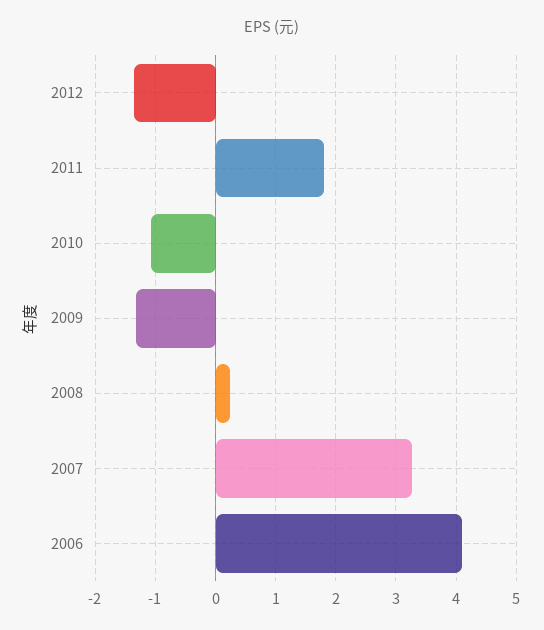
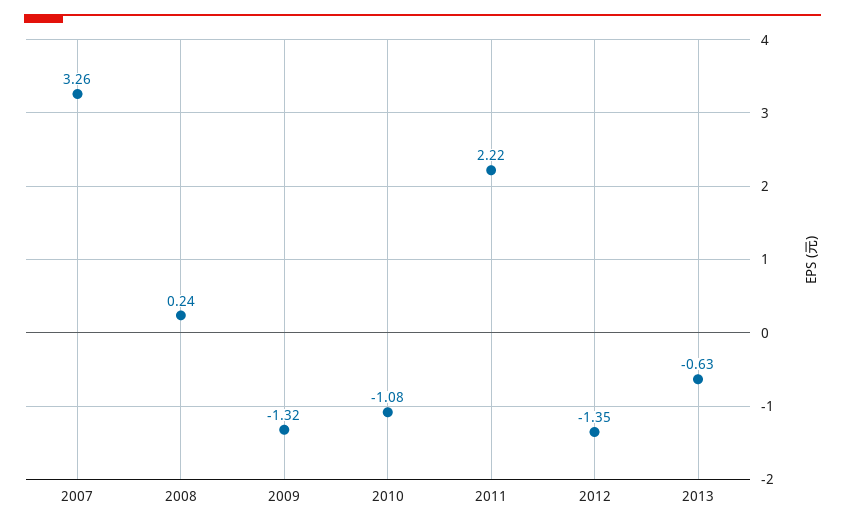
2011: 1.8 -> 2.22
2006: 4.1 -> none
2013: none -> -0.63

